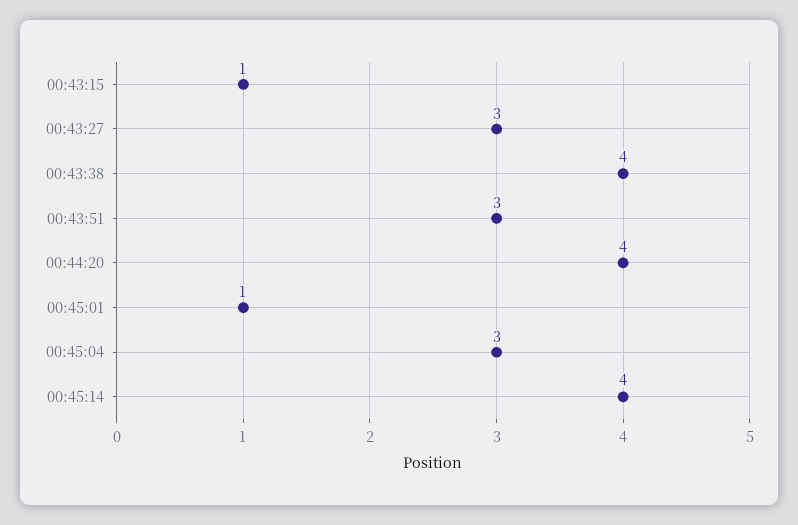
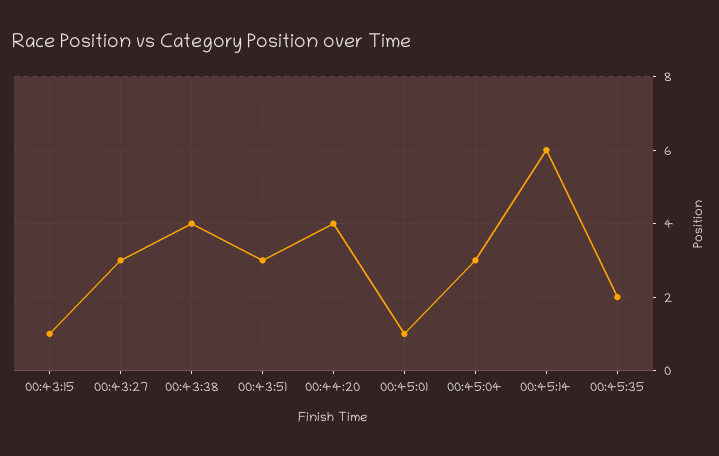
00:45:14: 4 -> 6
00:45:35: none -> 2

